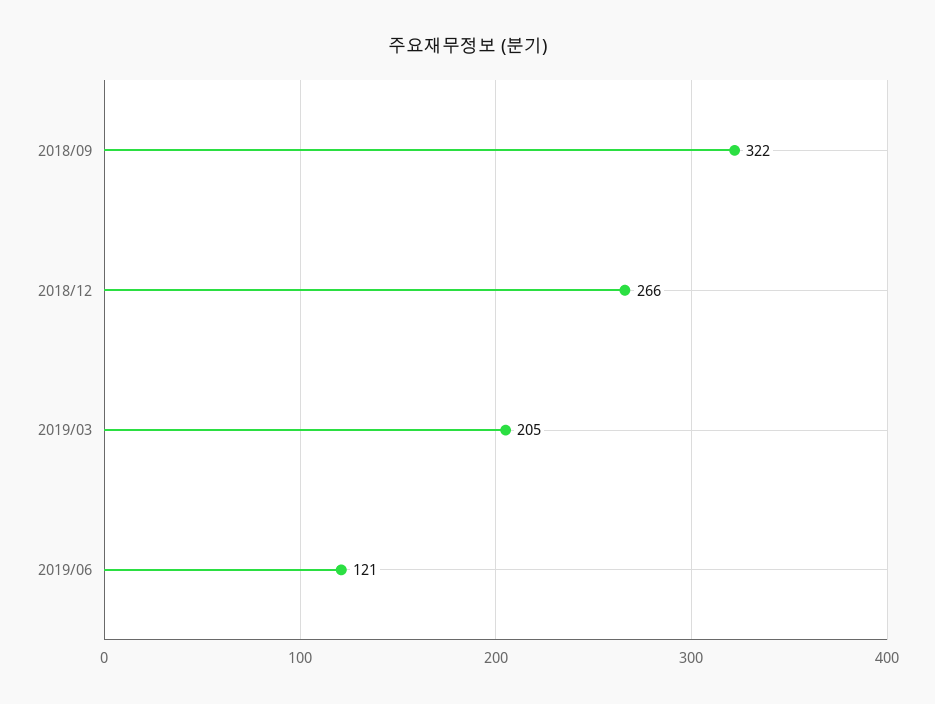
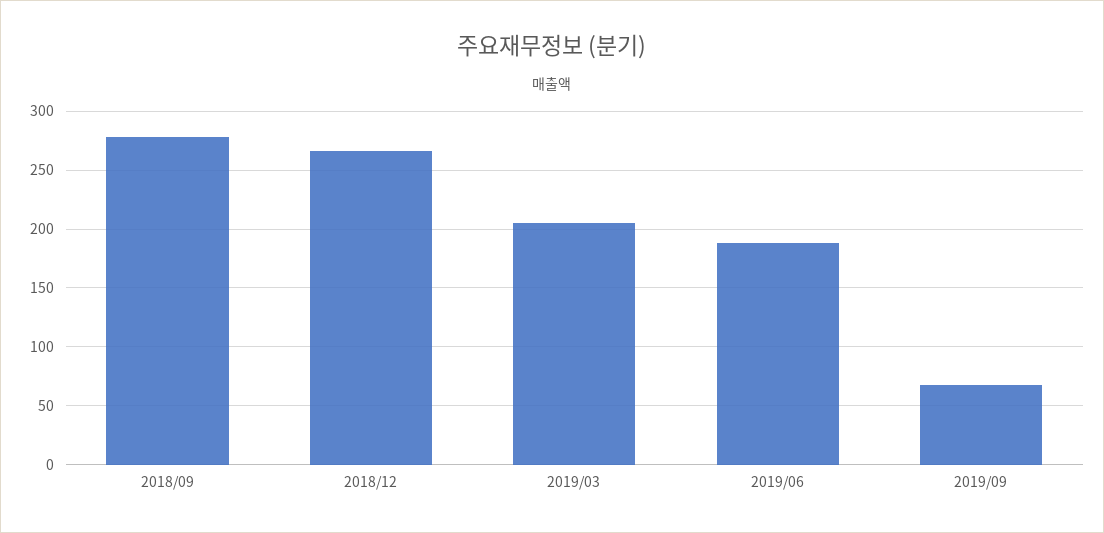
2018/09: 322 -> 280
2019/06: 121 -> 190
2019/09: none -> 70

